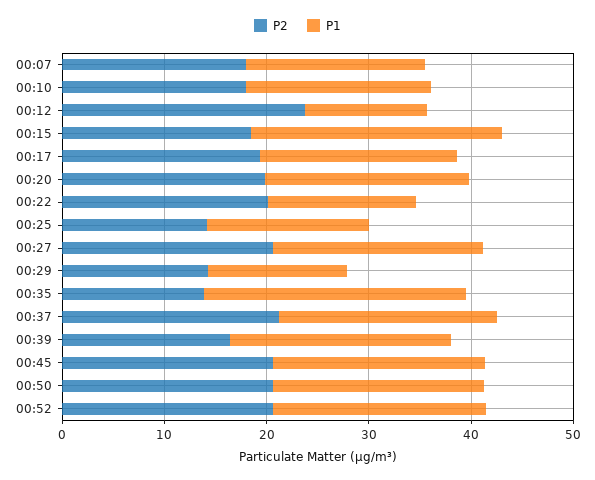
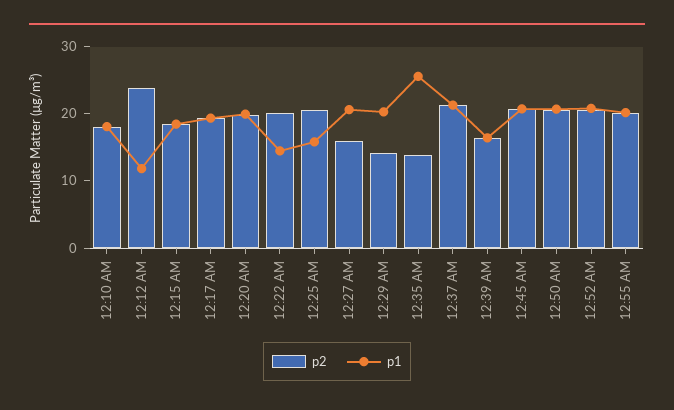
P2, 00:07: 18 -> none
P1, 00:07: 18 -> none
P1, 00:15: 24 -> 18
P2, 00:25: 14 -> 20
P2, 00:27: 20 -> 16
P1, 00:29: 14 -> 20
P1, 00:39: 22 -> 16
P2, 12:55 AM: none -> 20
P1, 12:55 AM: none -> 20

